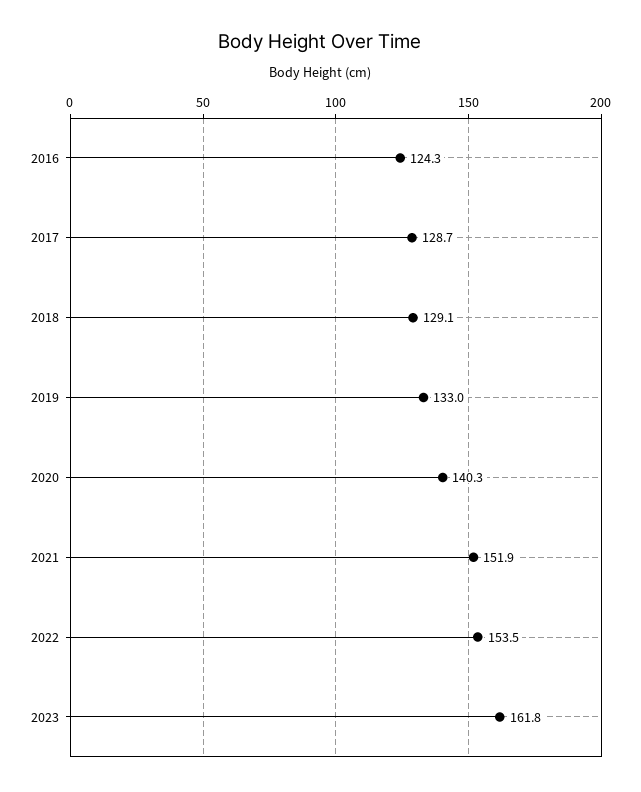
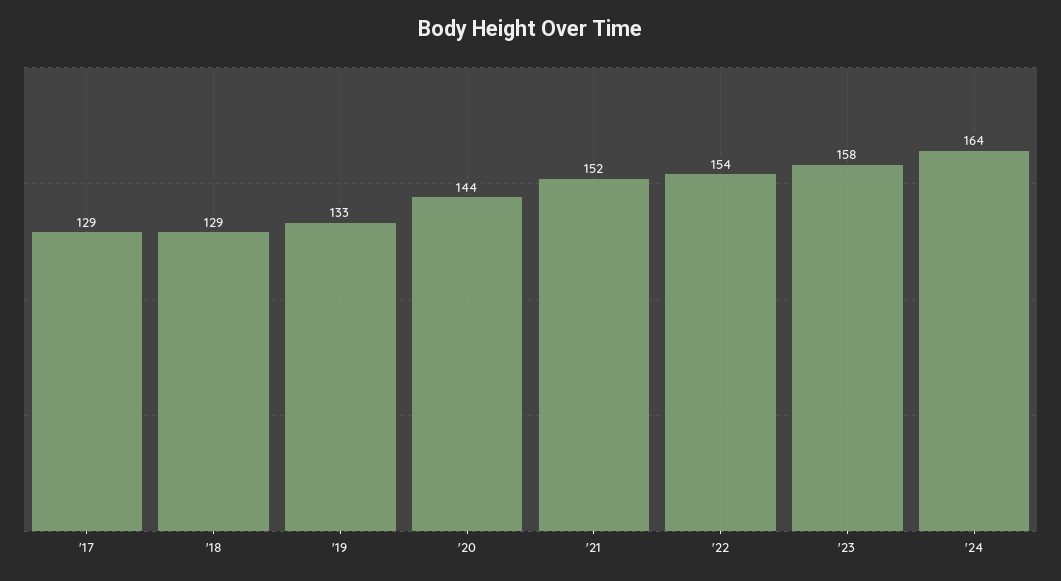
2016: 124.3 -> none
2020: 140.3 -> 144
2023: 161.8 -> 158
'24: none -> 164

